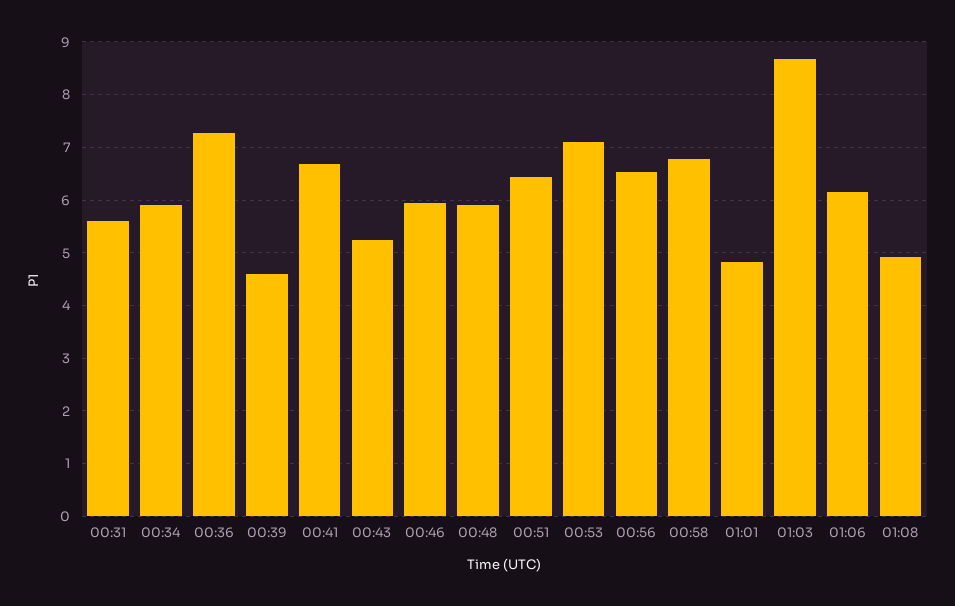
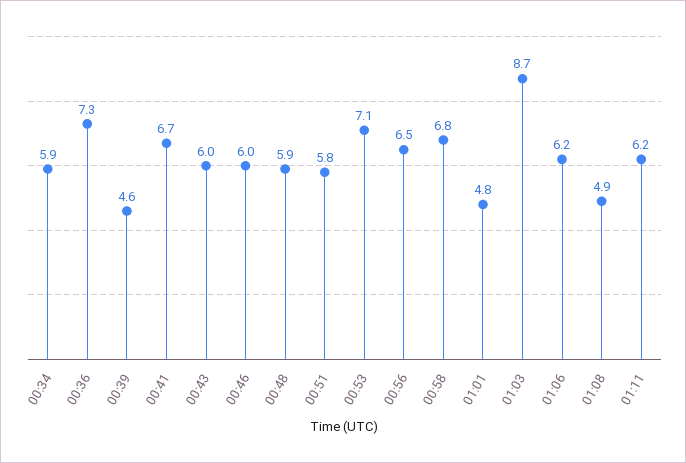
00:31: 5.6 -> none
00:43: 5.2 -> 6
00:51: 6.4 -> 5.8
01:11: none -> 6.2

